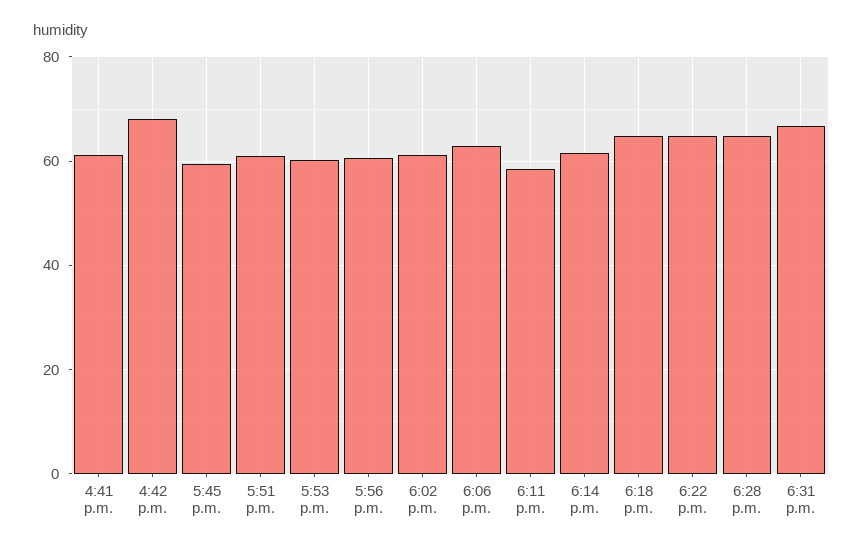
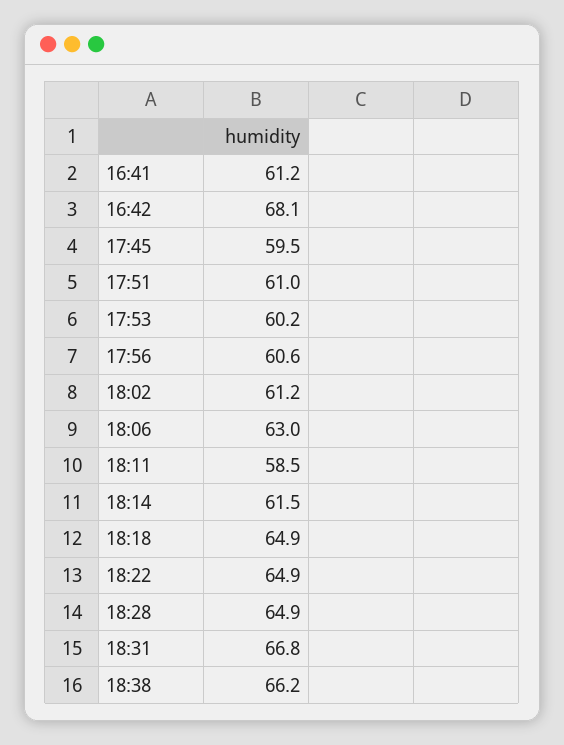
18:38: none -> 66.2

